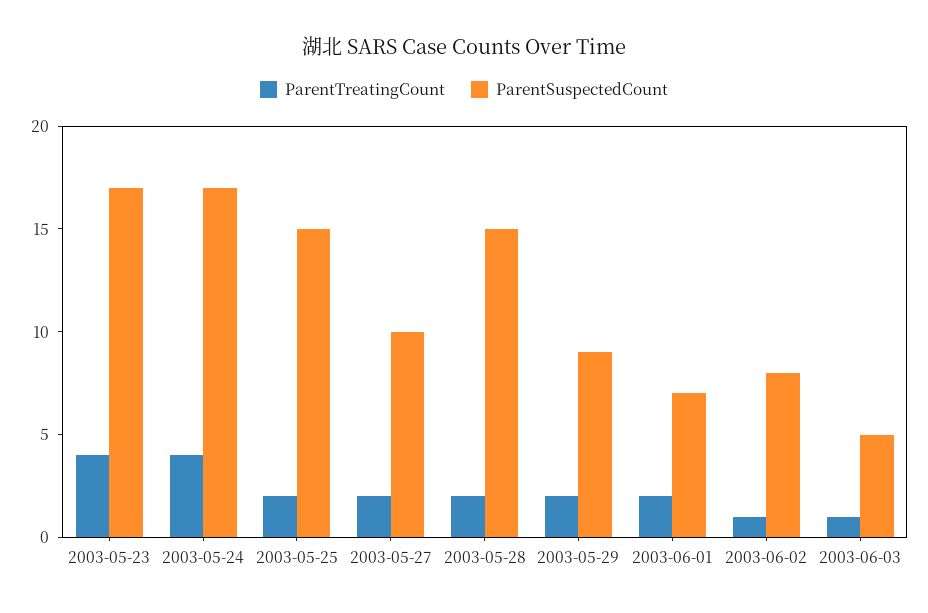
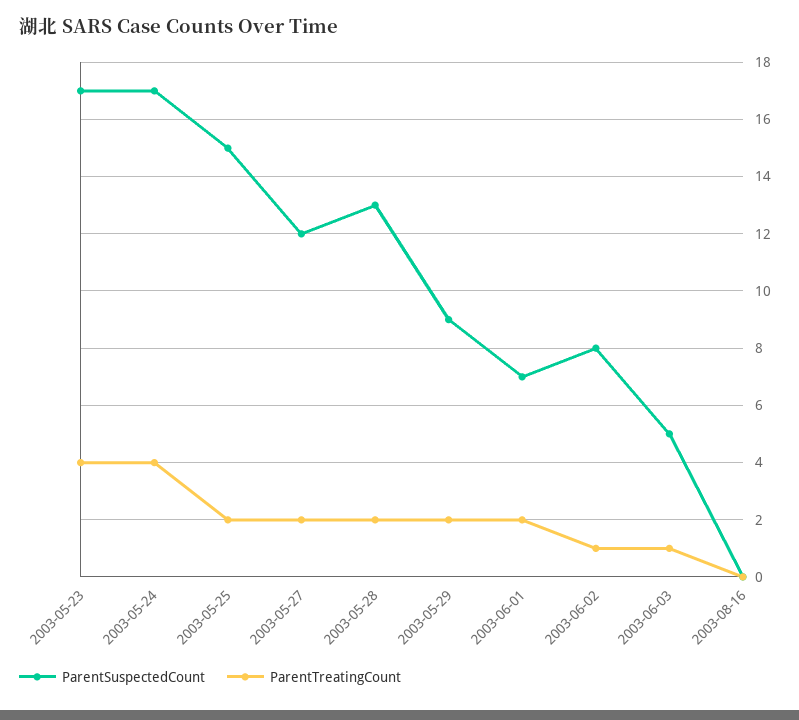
ParentSuspectedCount, 2003-05-27: 10 -> 12
ParentSuspectedCount, 2003-05-28: 15 -> 13
ParentSuspectedCount, 2003-08-16: none -> 0
ParentTreatingCount, 2003-08-16: none -> 0

